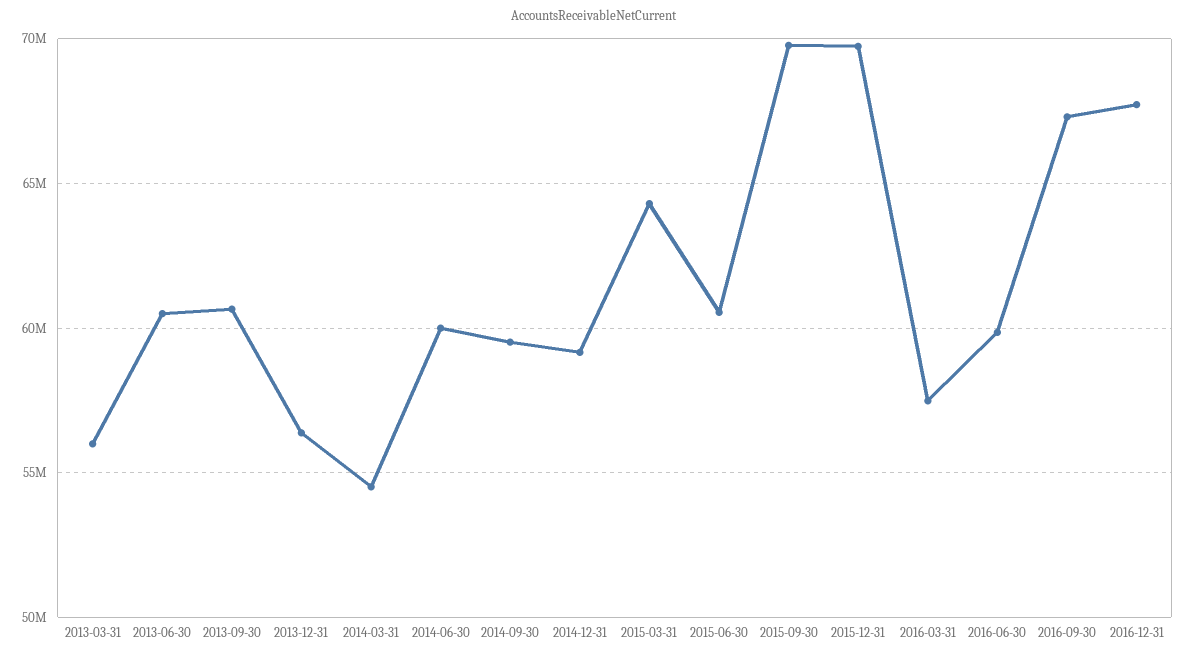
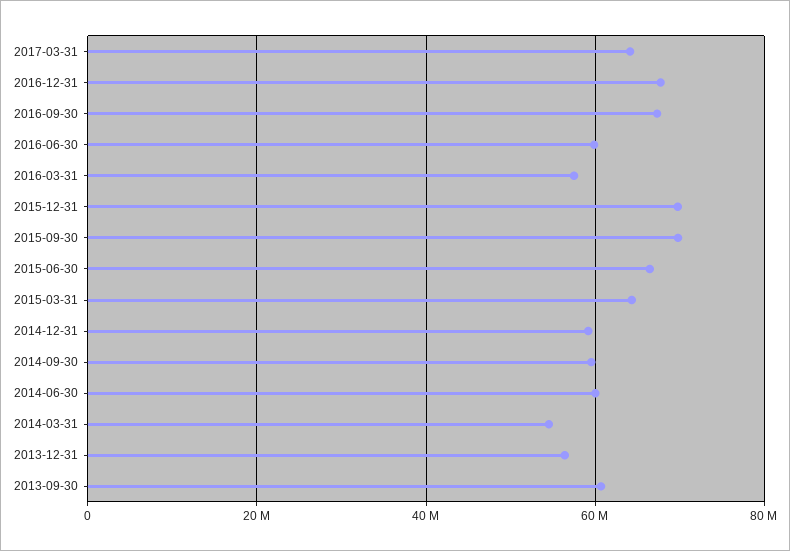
2013-03-31: 56000000 -> none
2013-06-30: 60500000 -> none
2015-06-30: 60500000 -> 66000000
2017-03-31: none -> 64000000

